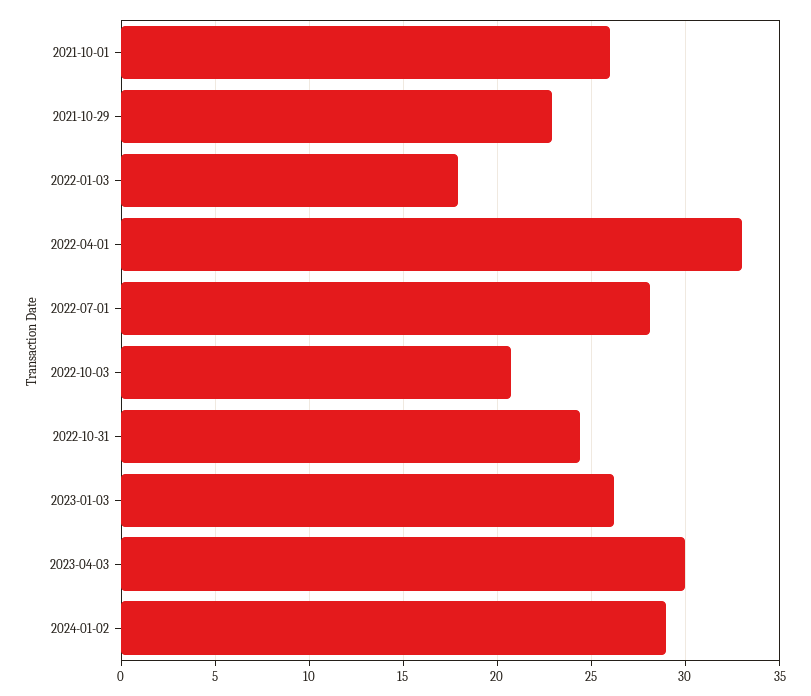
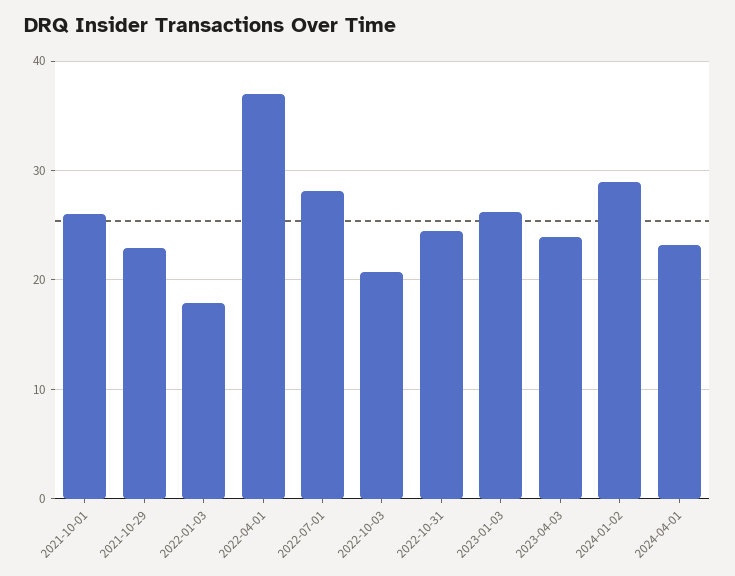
2022-04-01: 33 -> 37
2023-04-03: 30 -> 24
2024-04-01: none -> 23

